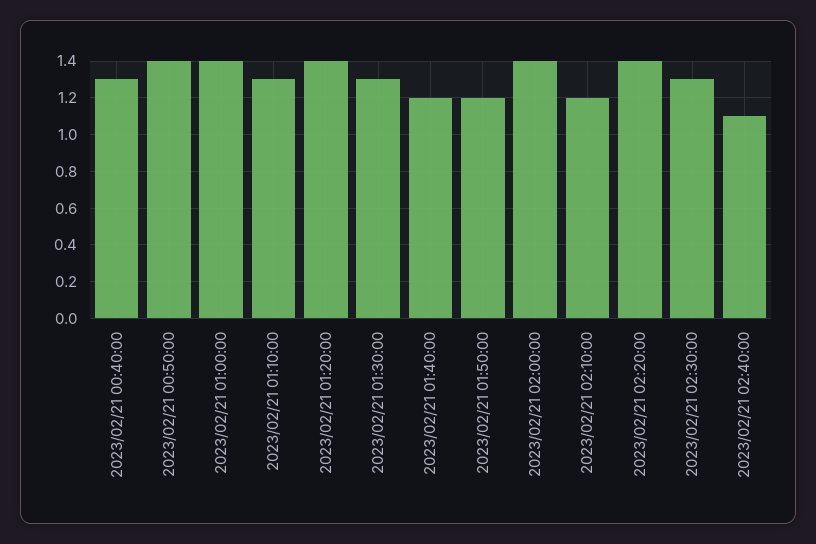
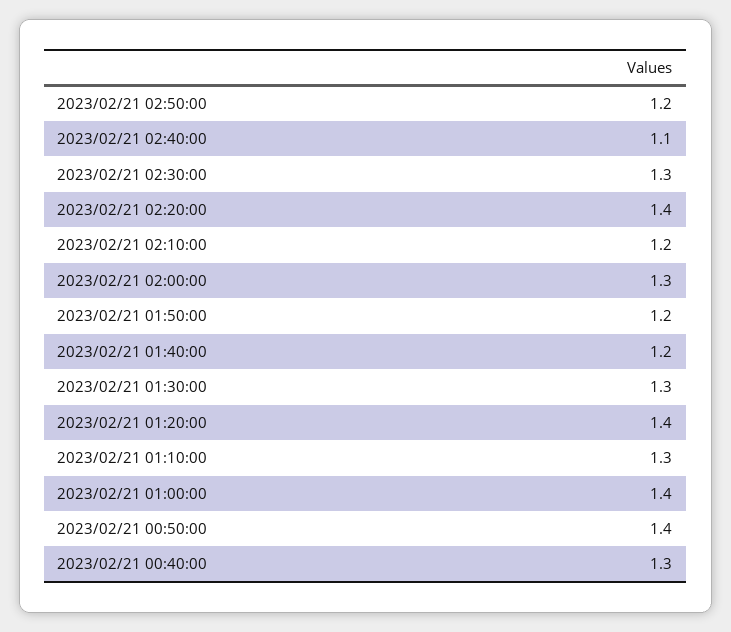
2023/02/21 02:00:00: 1.4 -> 1.3
2023/02/21 02:50:00: none -> 1.2

